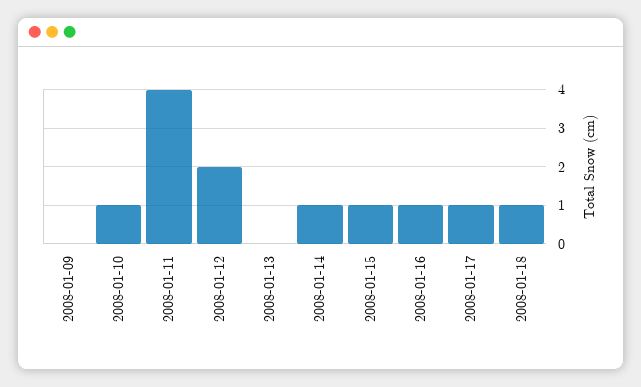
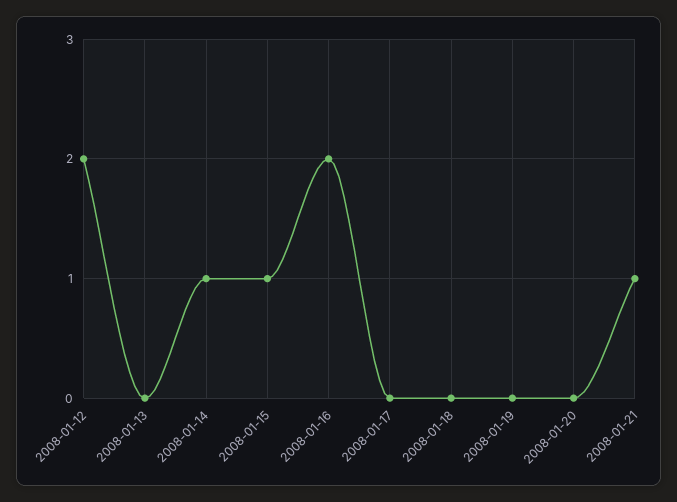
2008-01-09: 0 -> none
2008-01-10: 1 -> none
2008-01-11: 4 -> none
2008-01-16: 1 -> 2
2008-01-17: 1 -> 0
2008-01-18: 1 -> 0
2008-01-19: none -> 0
2008-01-20: none -> 0
2008-01-21: none -> 1

